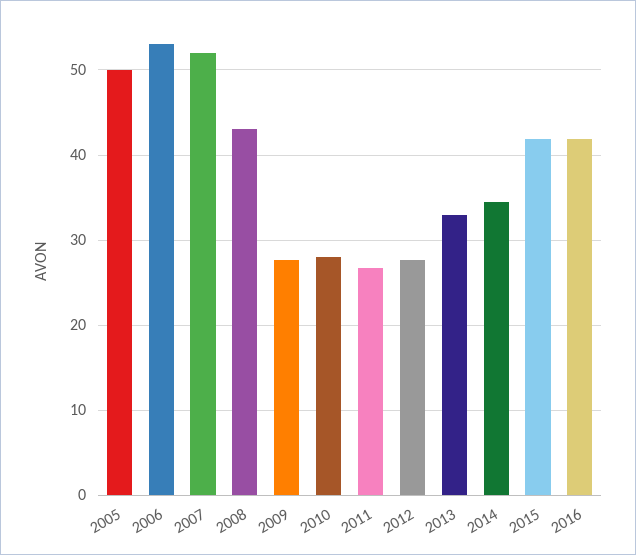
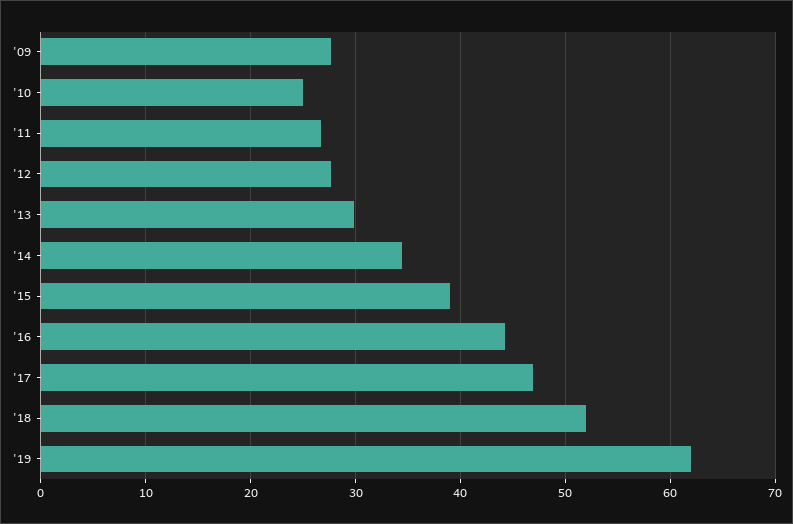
2005: 50 -> none
2006: 53 -> none
2007: 52 -> none
2008: 43 -> none
2010: 28 -> 25
2013: 33 -> 30
2015: 42 -> 39
2016: 42 -> 44
'17: none -> 47
'18: none -> 52
'19: none -> 62

